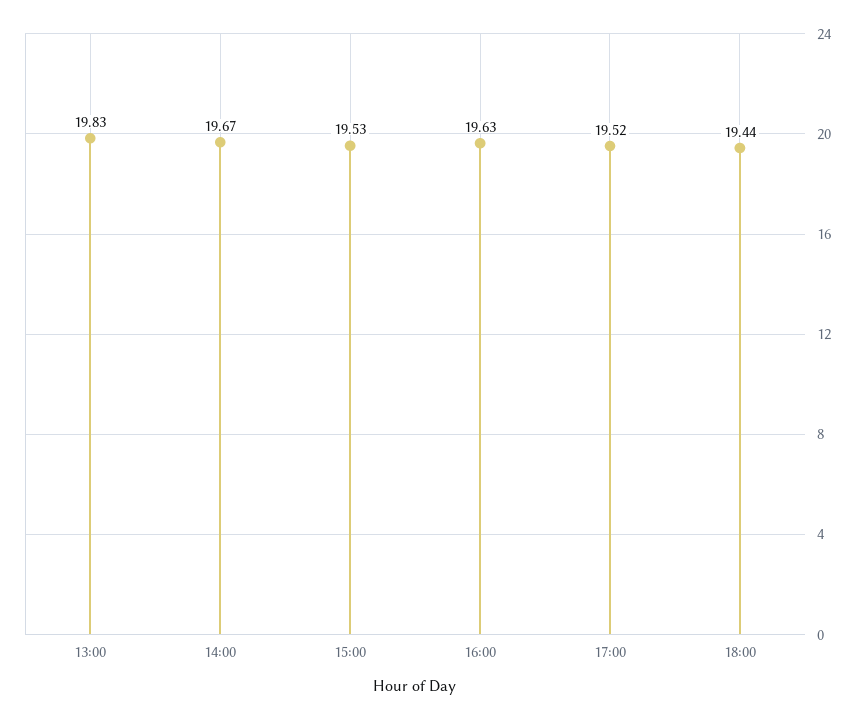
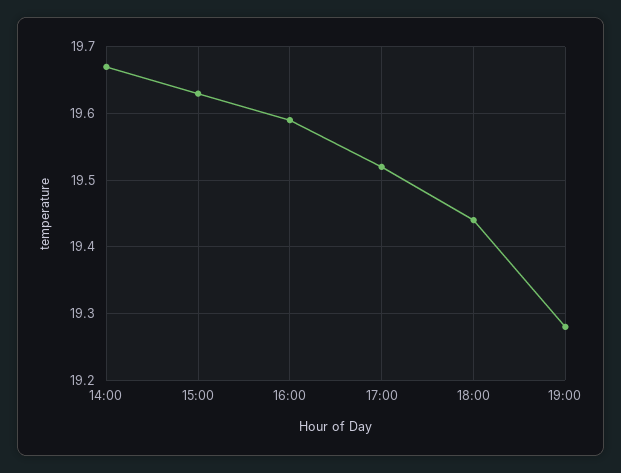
13:00: 19.83 -> none
15:00: 19.53 -> 19.63
16:00: 19.63 -> 19.59
19:00: none -> 19.28

